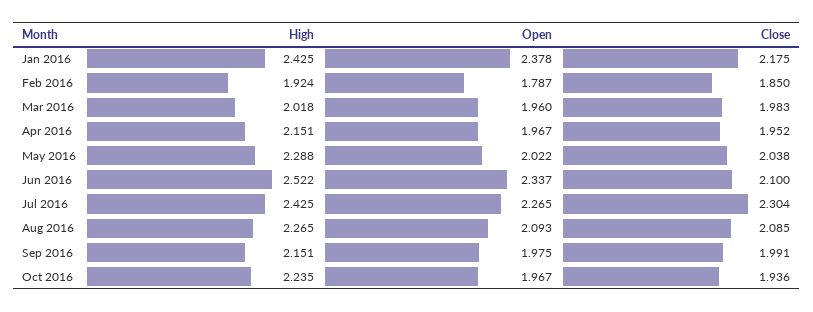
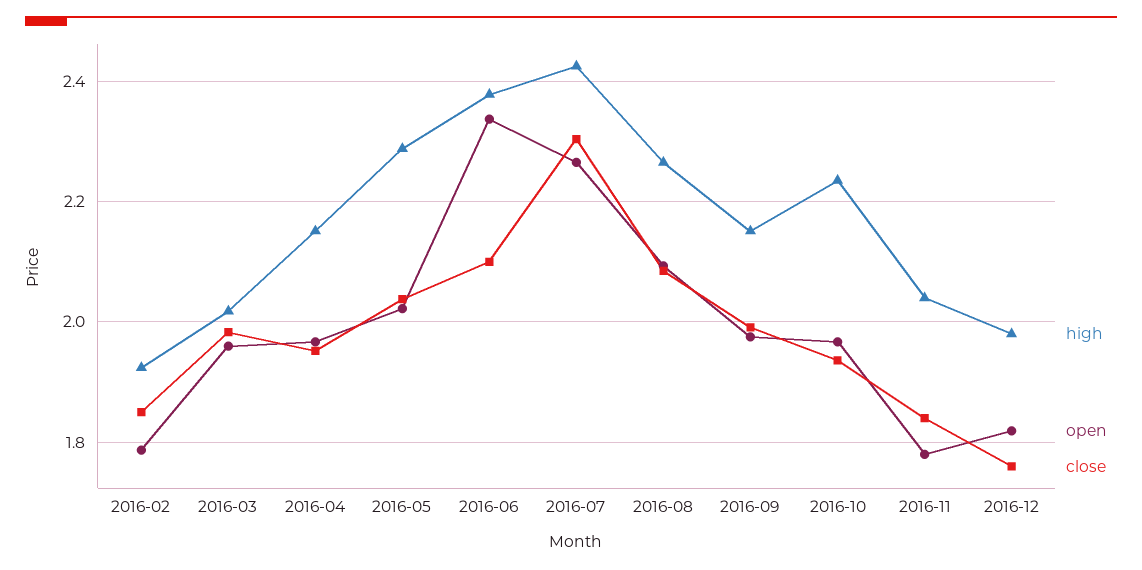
High, Jan 2016: 2.425 -> none
Open, Jan 2016: 2.378 -> none
Close, Jan 2016: 2.175 -> none
High, Jun 2016: 2.522 -> 2.38
High, 2016-11: none -> 2.04
Open, 2016-11: none -> 1.78
Close, 2016-11: none -> 1.84
High, 2016-12: none -> 1.98
Open, 2016-12: none -> 1.82
Close, 2016-12: none -> 1.76

